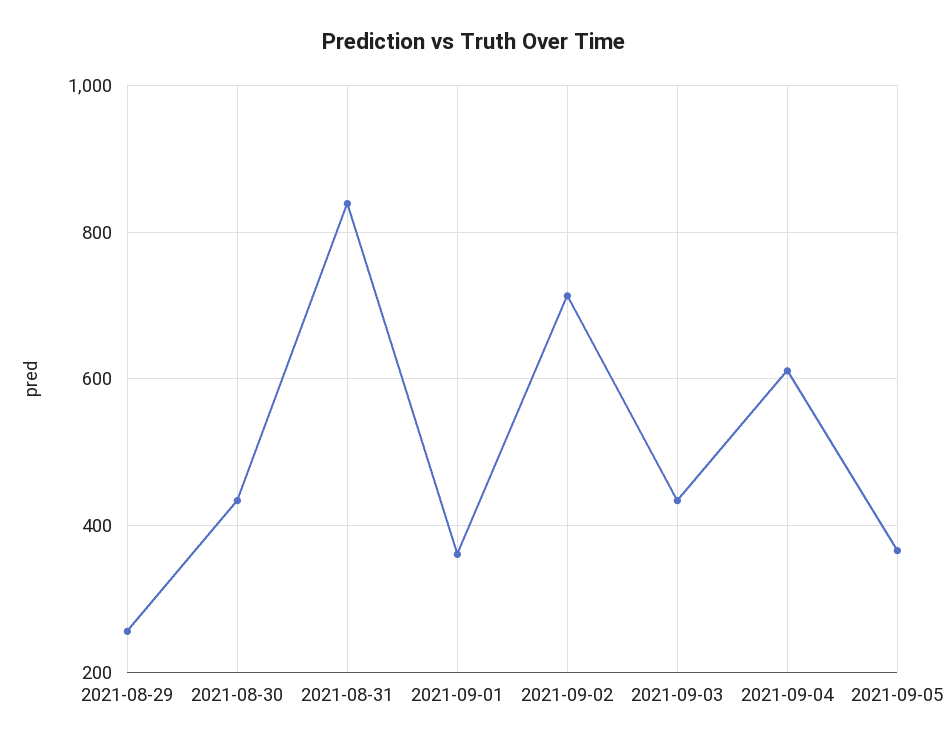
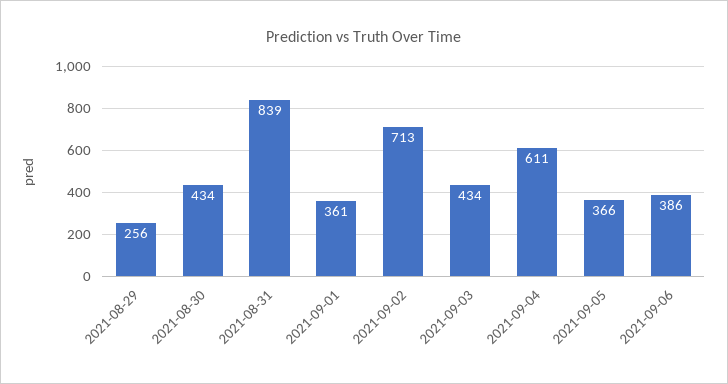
2021-09-06: none -> 386

